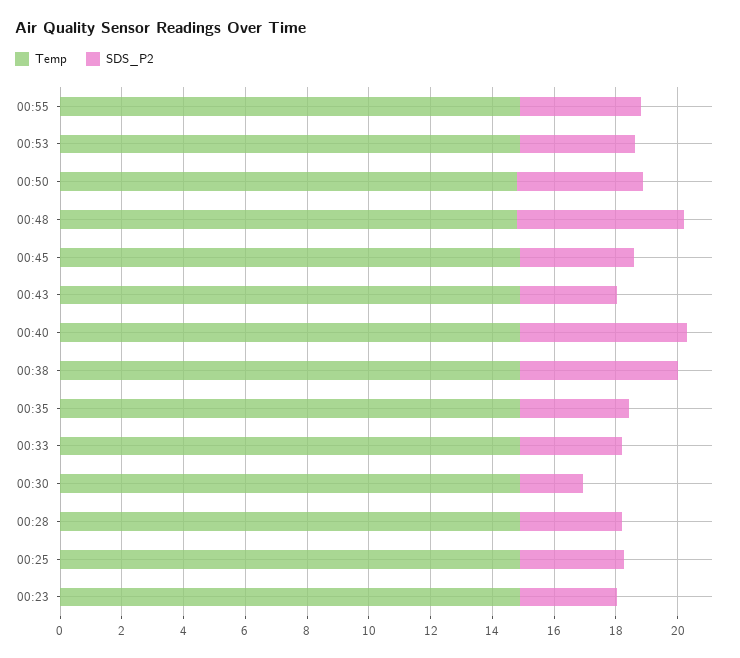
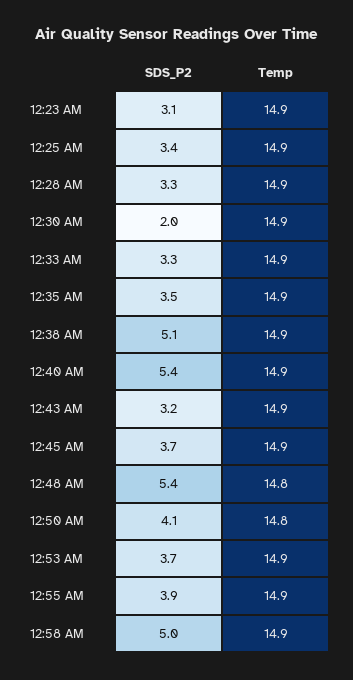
SDS_P2, 12:58 AM: none -> 5
Temp, 12:58 AM: none -> 14.9

